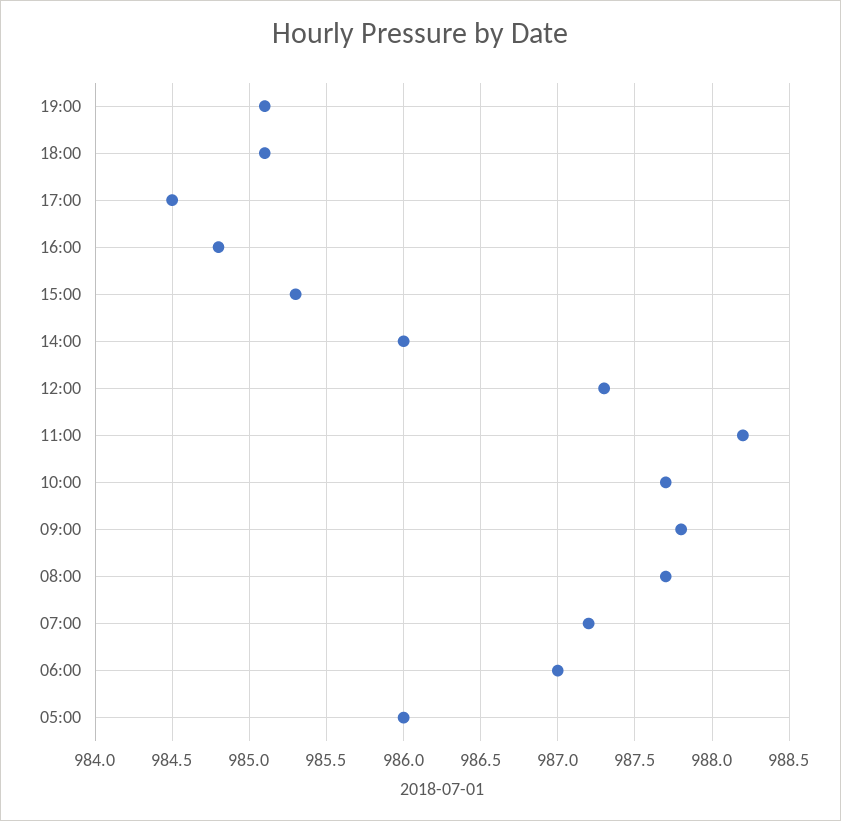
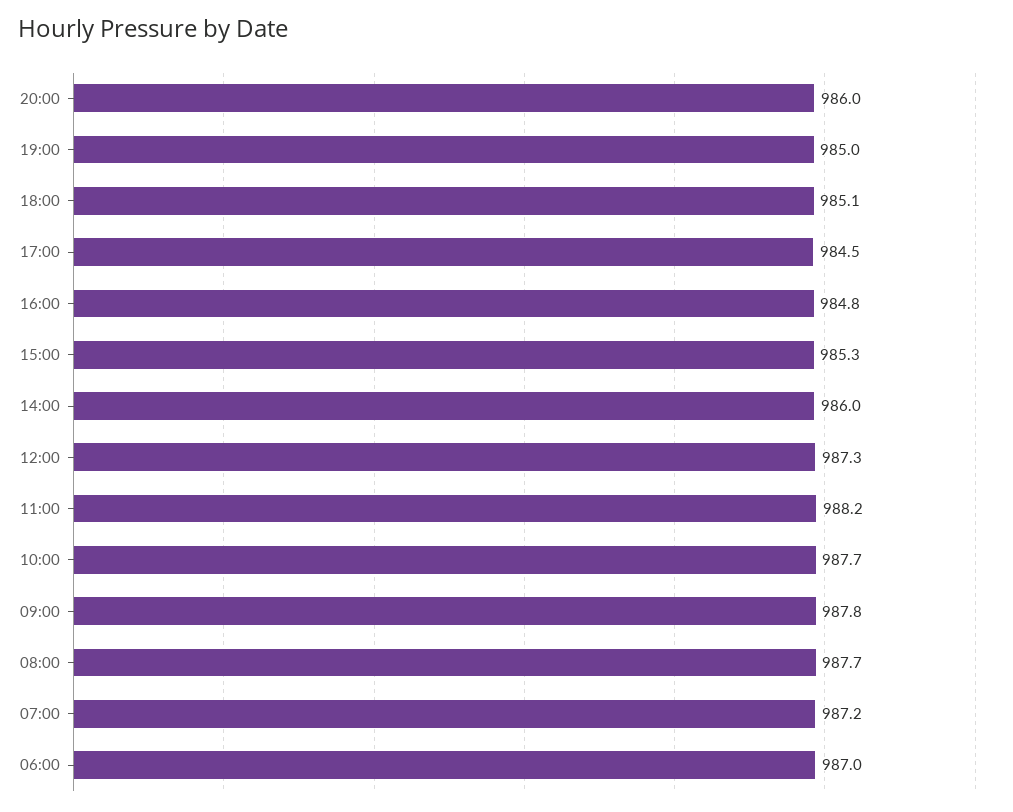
19:00: 985.1 -> 985
05:00: 986 -> none
20:00: none -> 986

